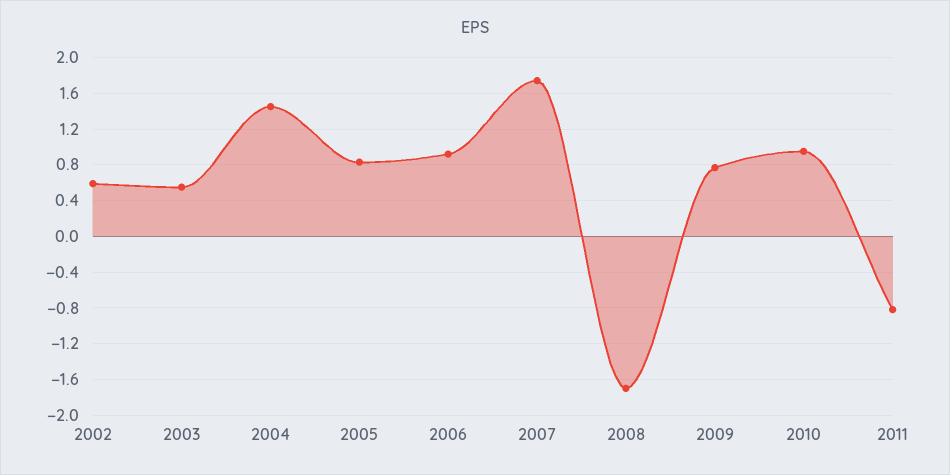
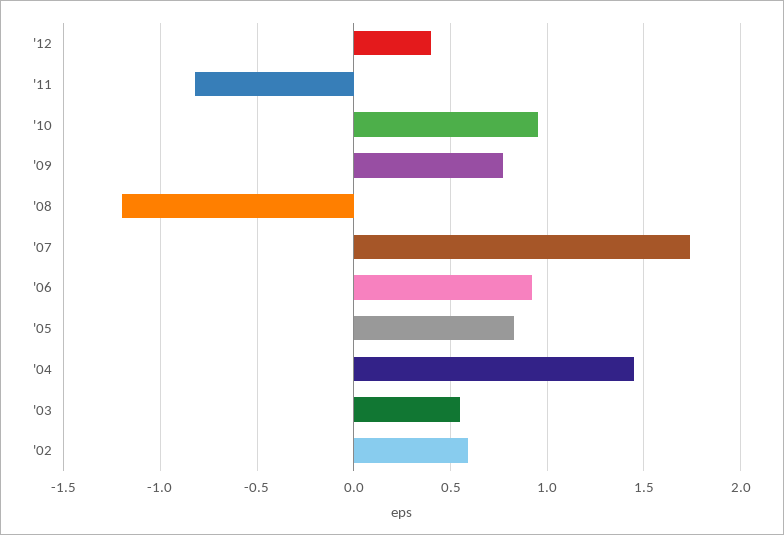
2008: -1.7 -> -1.2
'12: none -> 0.4

